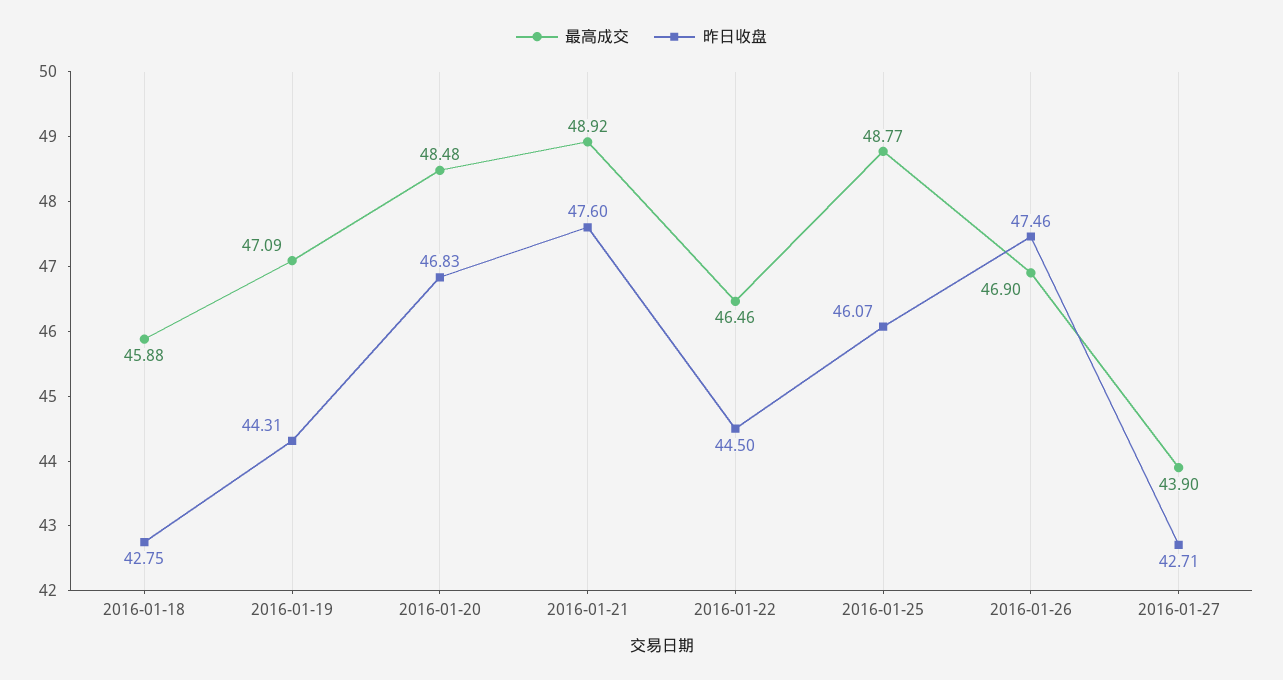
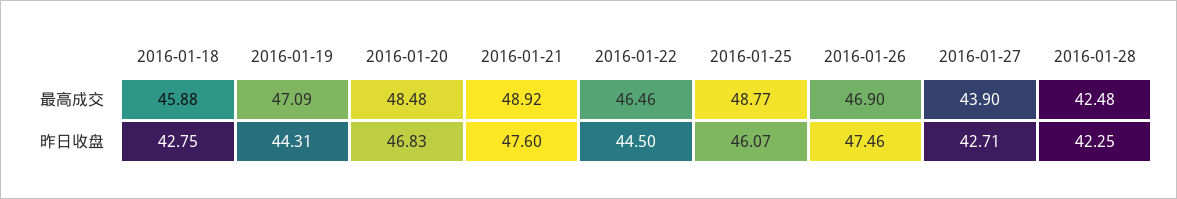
最高成交, 2016-01-28: none -> 42.48
昨日收盘, 2016-01-28: none -> 42.25

